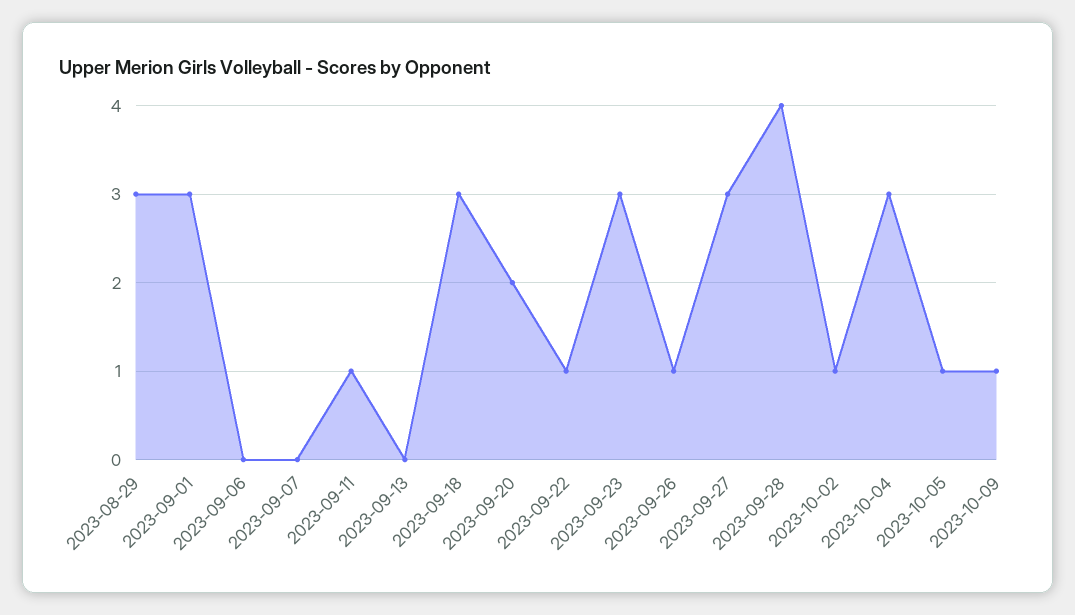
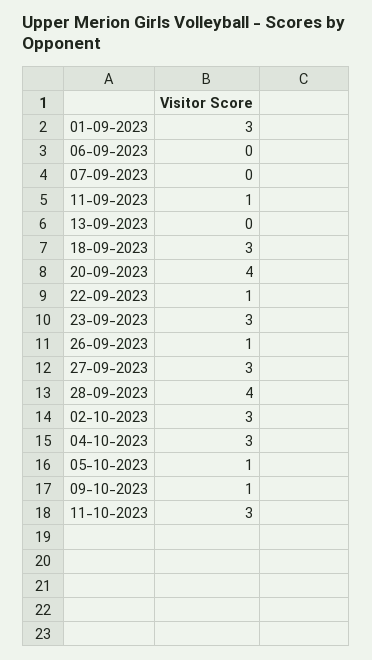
2023-08-29: 3 -> none
2023-09-20: 2 -> 4
2023-10-02: 1 -> 3
11-10-2023: none -> 3

